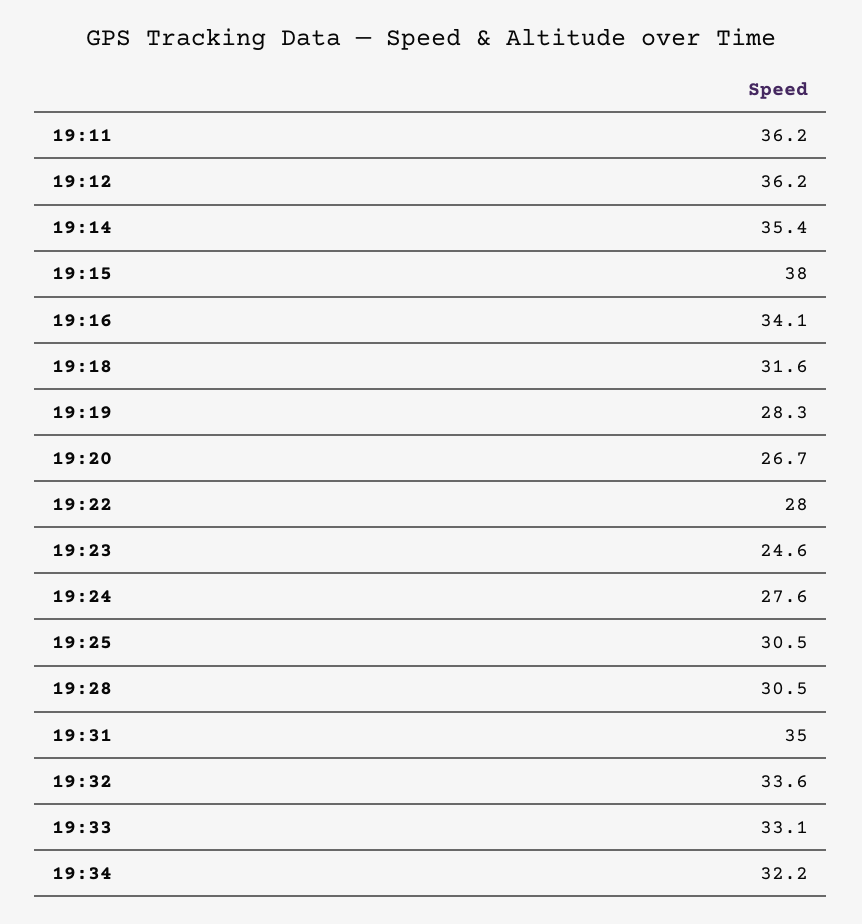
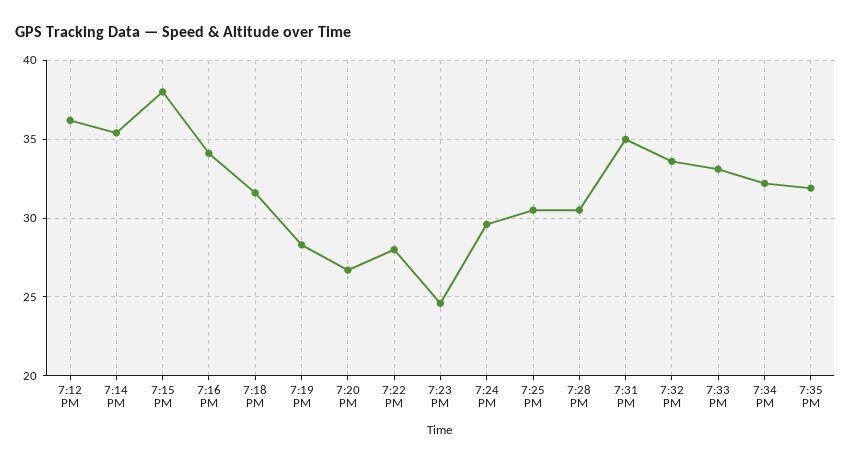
19:11: 36.2 -> none
19:24: 27.6 -> 29.5
7:35 PM: none -> 32

